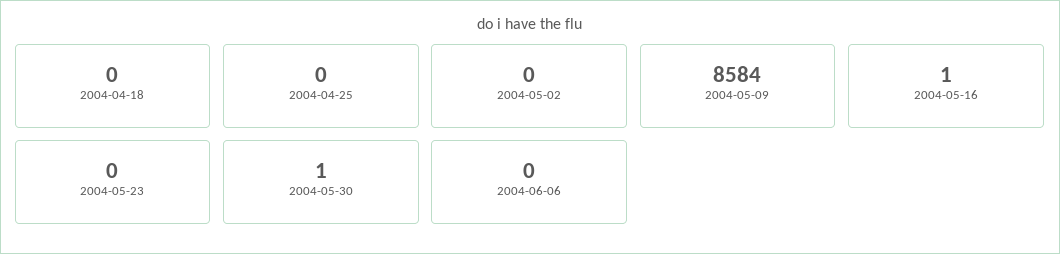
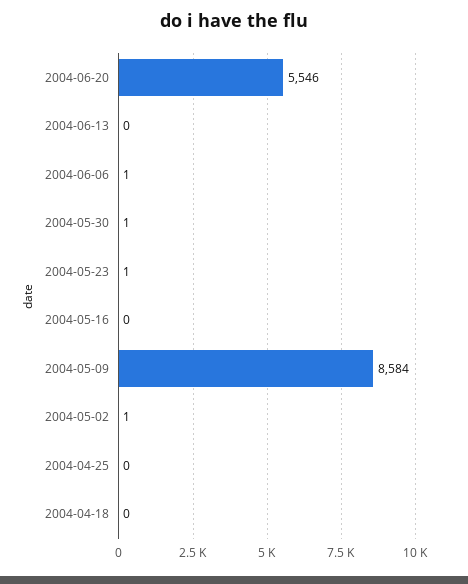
2004-05-02: 0 -> 1
2004-05-16: 1 -> 0
2004-05-23: 0 -> 1
2004-06-06: 0 -> 1
2004-06-20: none -> 5546
2004-06-13: none -> 0

